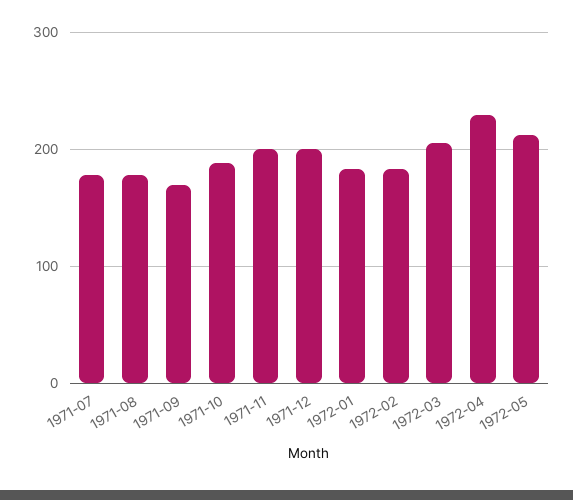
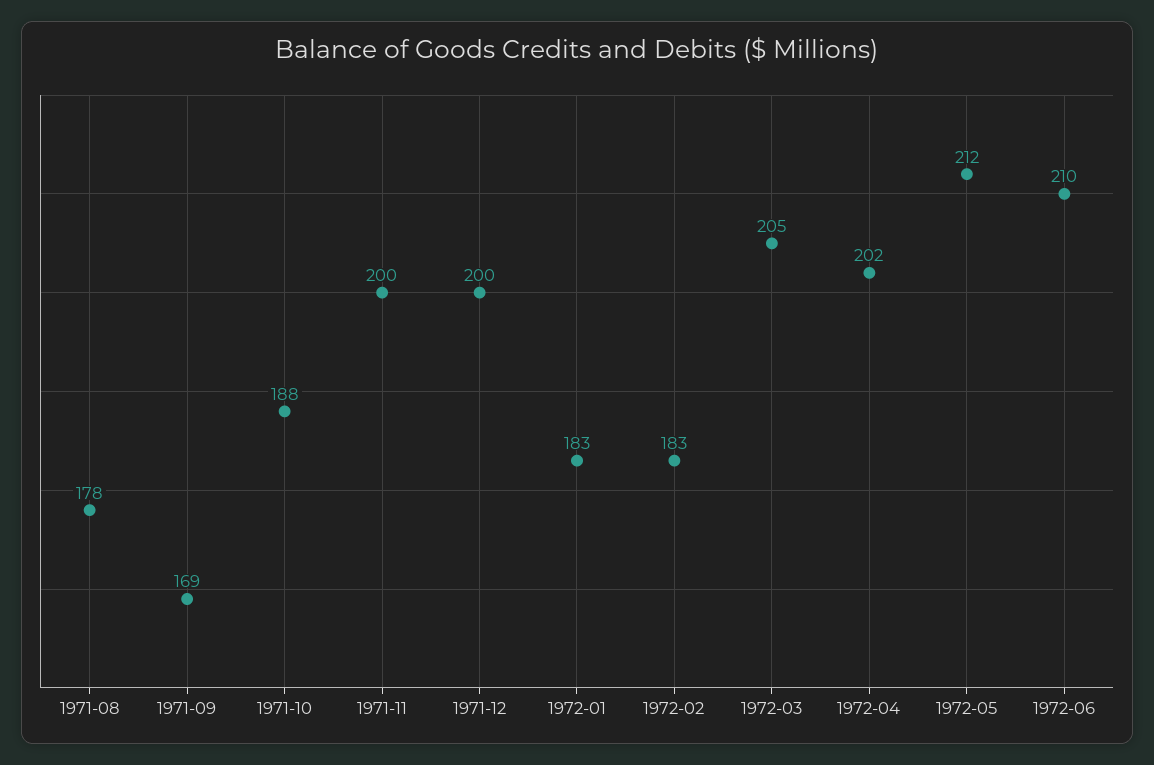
1971-07: 180 -> none
1972-04: 230 -> 202
1972-06: none -> 210

